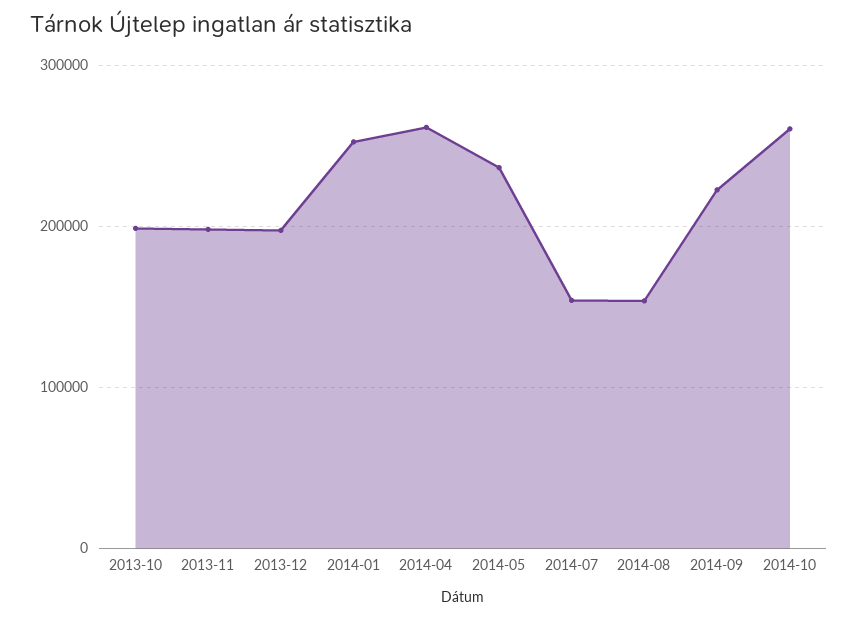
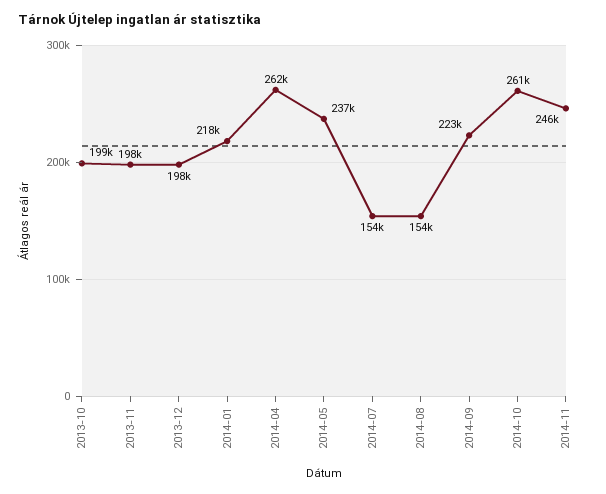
2014-01: 250000 -> 218000
2014-11: none -> 246000

